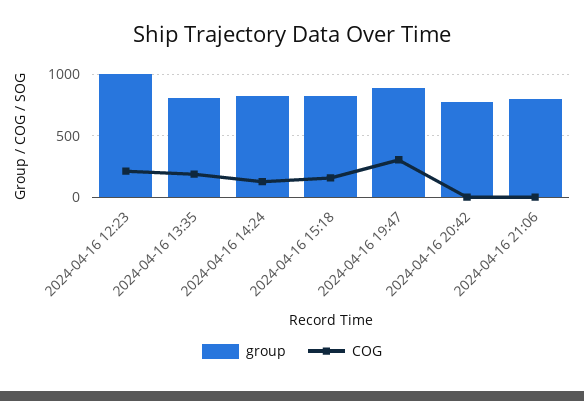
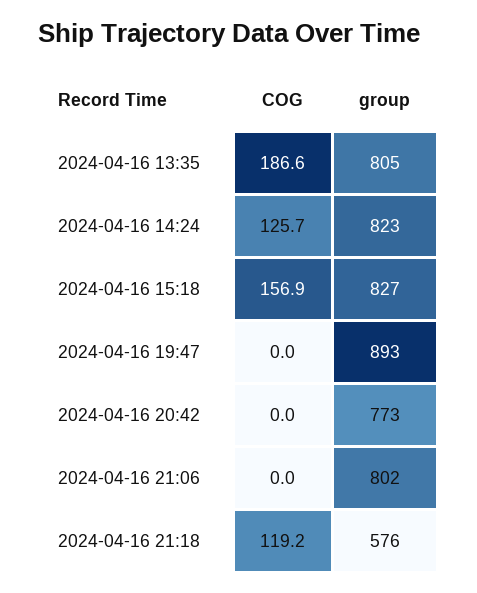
group, 2024-04-16 12:23: 1000 -> none
COG, 2024-04-16 12:23: 200 -> none
COG, 2024-04-16 19:47: 300 -> 0
COG, 2024-04-16 21:18: none -> 119.2
group, 2024-04-16 21:18: none -> 576

